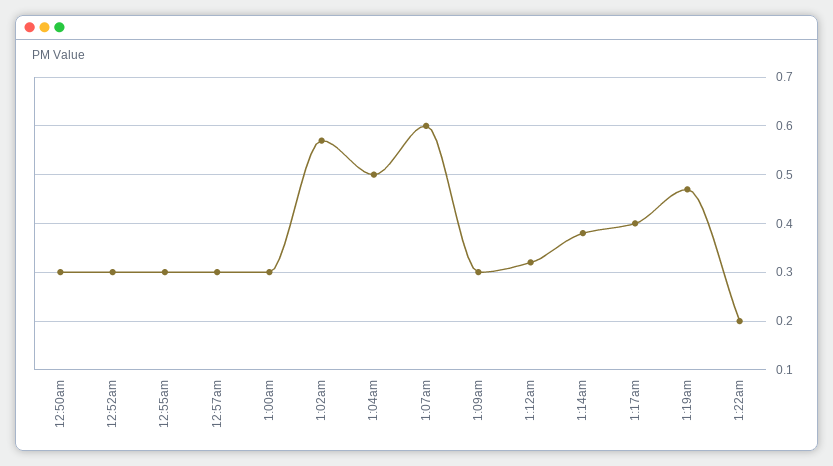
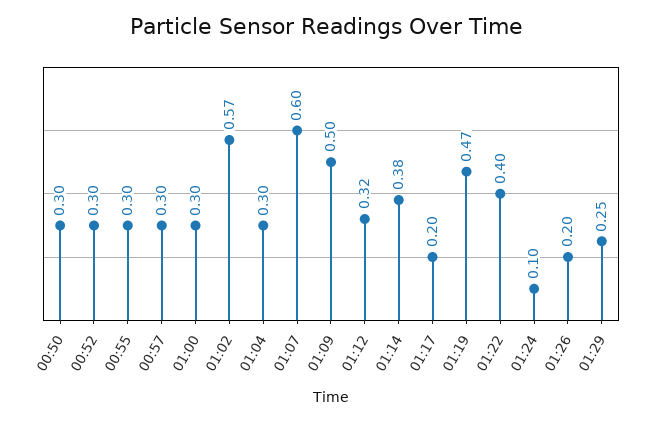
1:04am: 0.5 -> 0.3
1:09am: 0.3 -> 0.5
1:17am: 0.4 -> 0.2
1:22am: 0.2 -> 0.4
01:24: none -> 0.1
01:26: none -> 0.2
01:29: none -> 0.25

